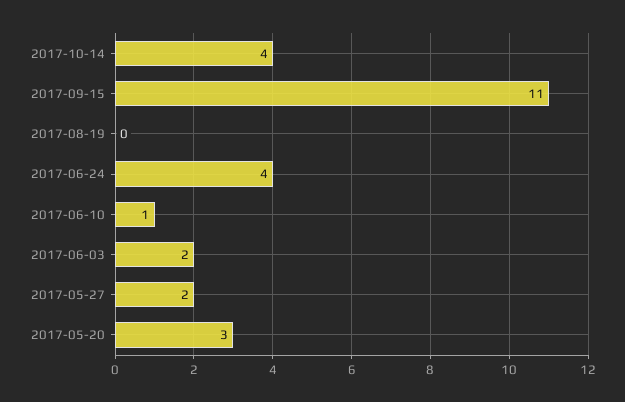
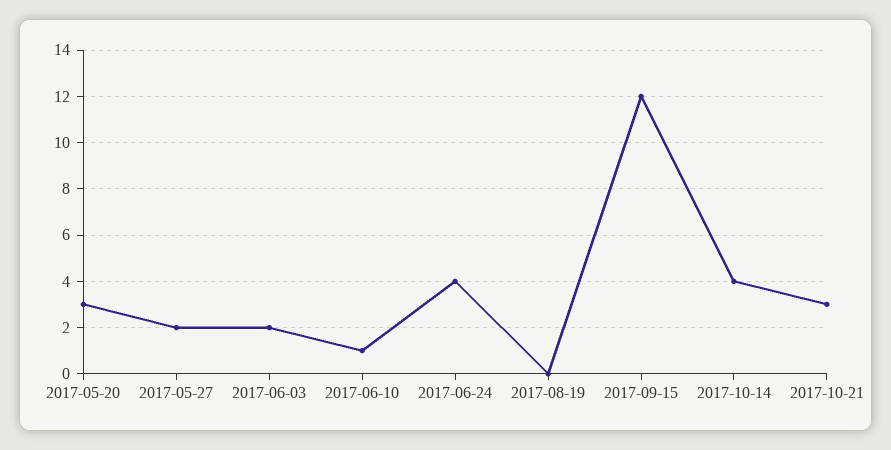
2017-09-15: 11 -> 12
2017-10-21: none -> 3

